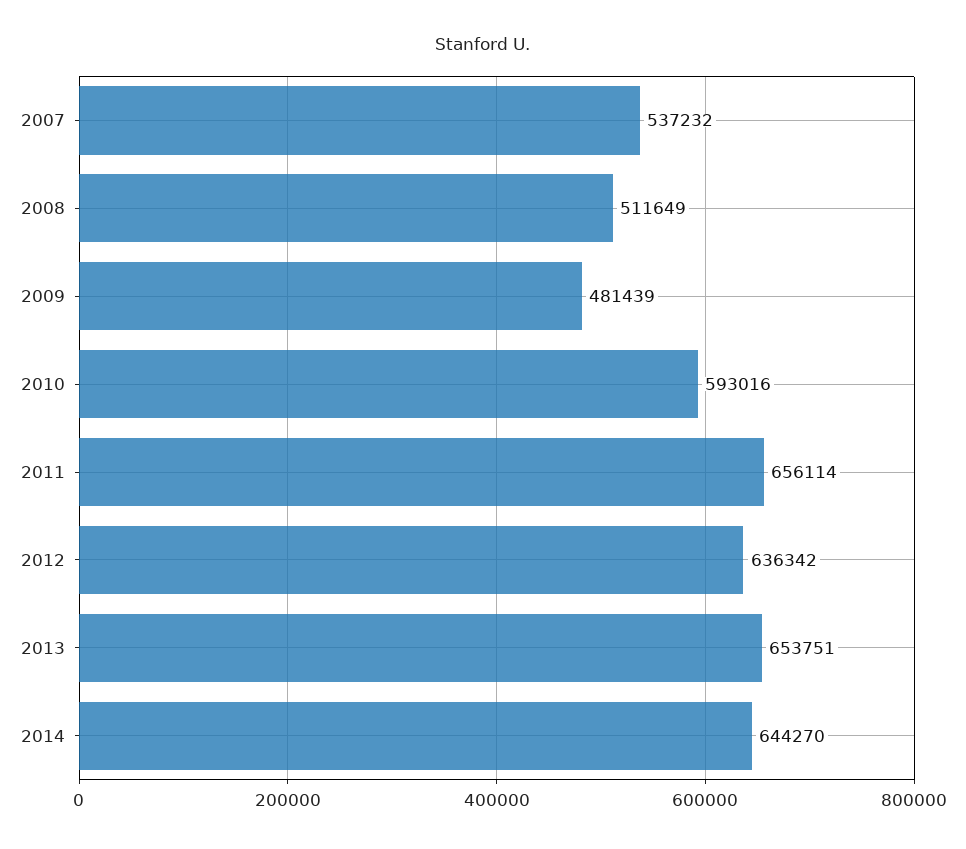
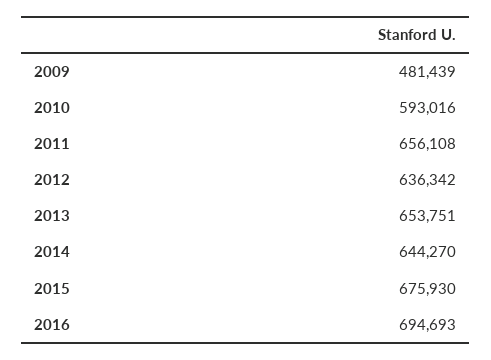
2007: 537232 -> none
2008: 511649 -> none
2011: 656114 -> 656108
2015: none -> 675930
2016: none -> 694693

